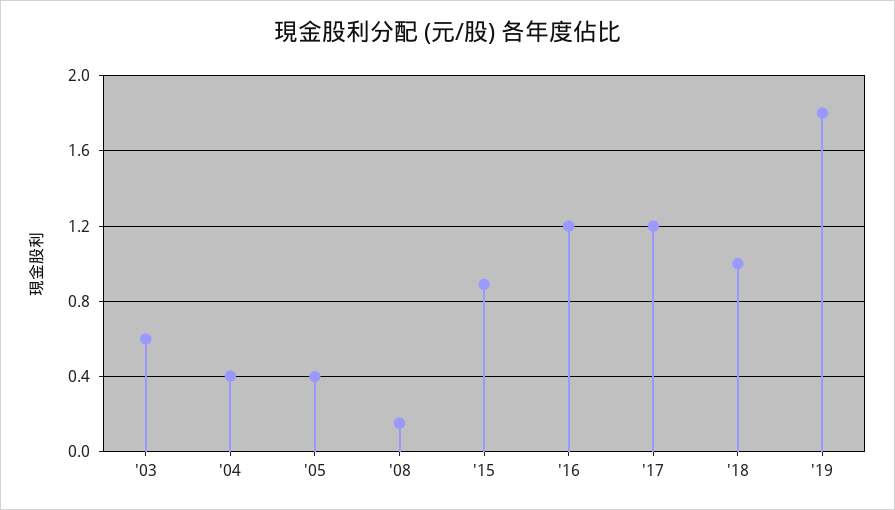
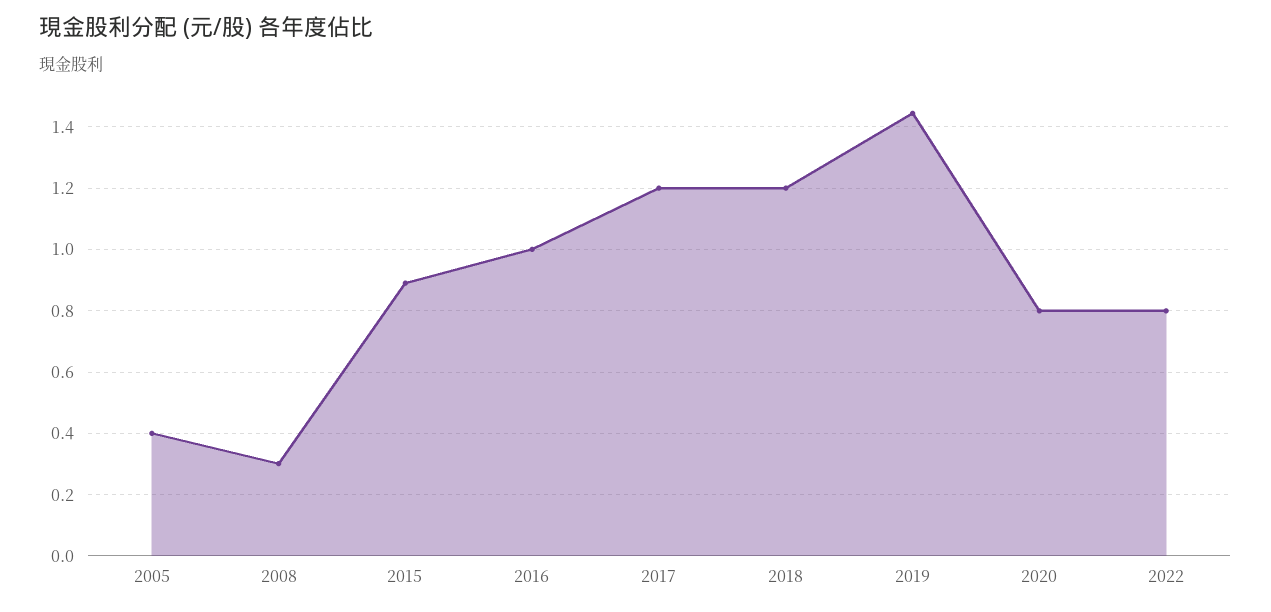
'03: 0.6 -> none
'04: 0.4 -> none
'08: 0.15 -> 0.3
'16: 1.2 -> 1
'18: 1 -> 1.2
'19: 1.8 -> 1.44
2020: none -> 0.8
2022: none -> 0.8

